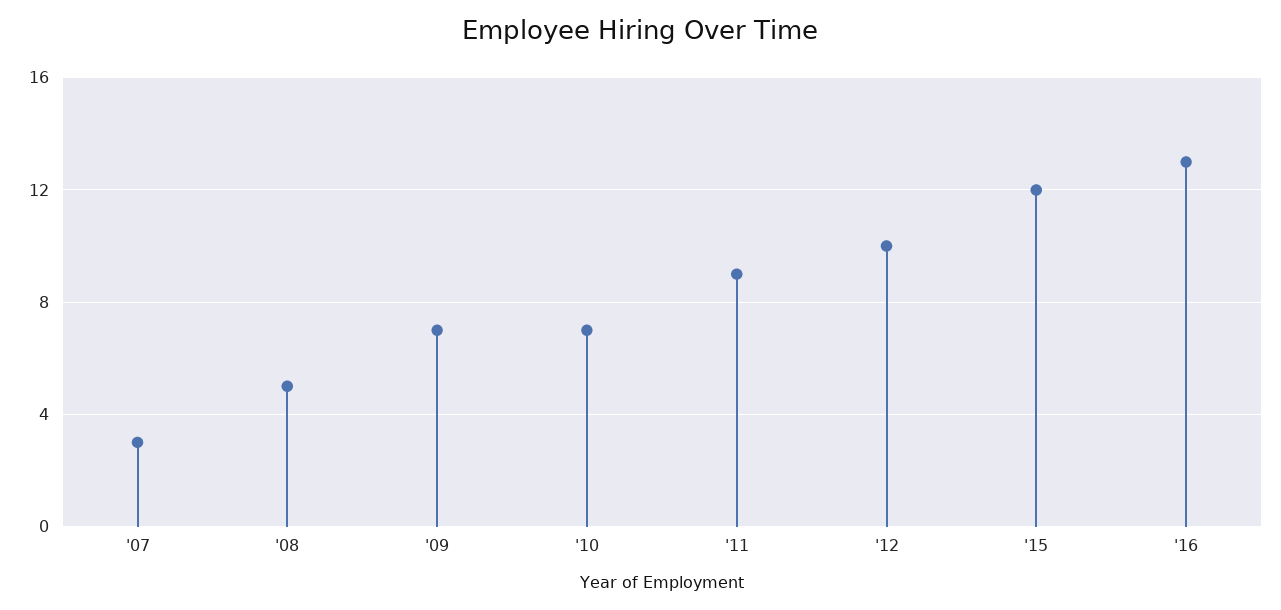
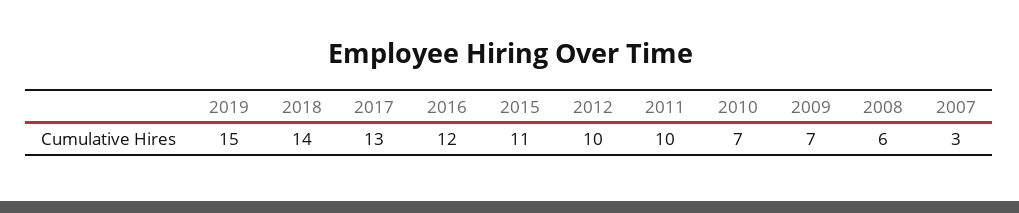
'08: 5 -> 6
'11: 9 -> 10
'15: 12 -> 11
'16: 13 -> 12
2019: none -> 15
2018: none -> 14
2017: none -> 13

